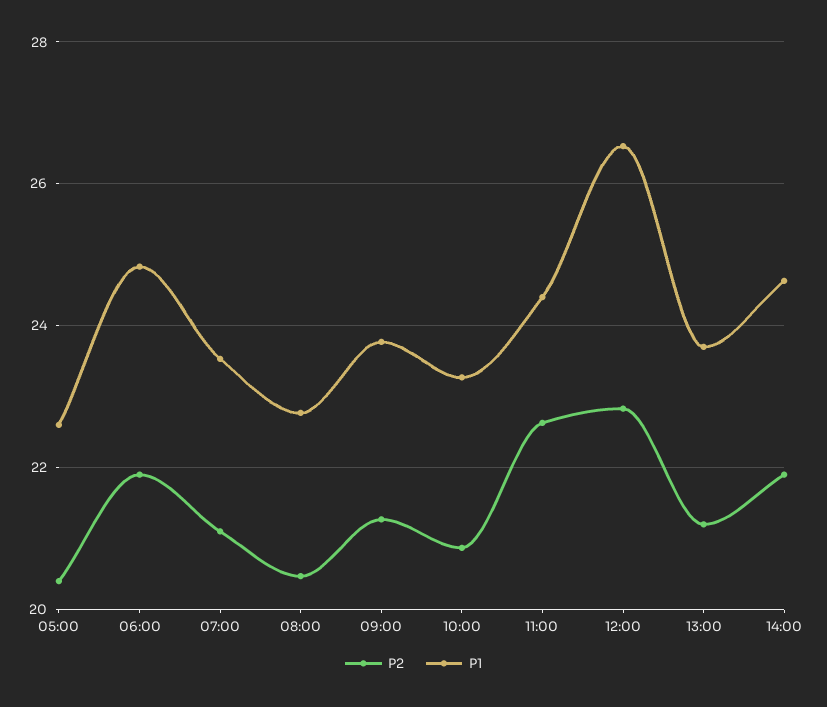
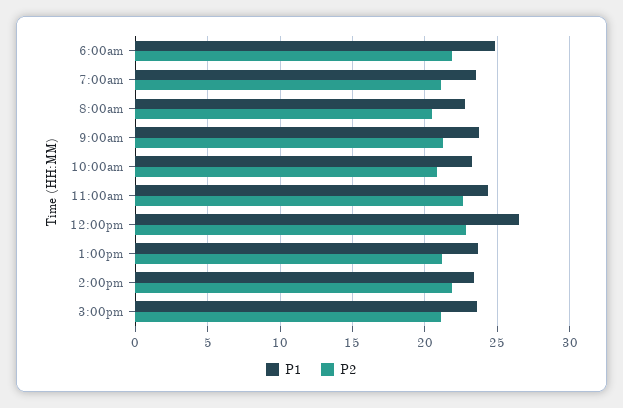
P2, 05:00: 20.4 -> none
P1, 05:00: 22.6 -> none
P1, 14:00: 24.6 -> 23.5
P1, 3:00pm: none -> 23.5
P2, 3:00pm: none -> 21

